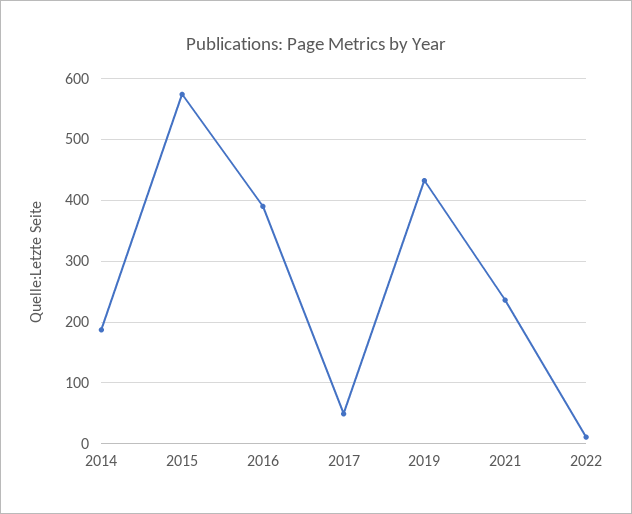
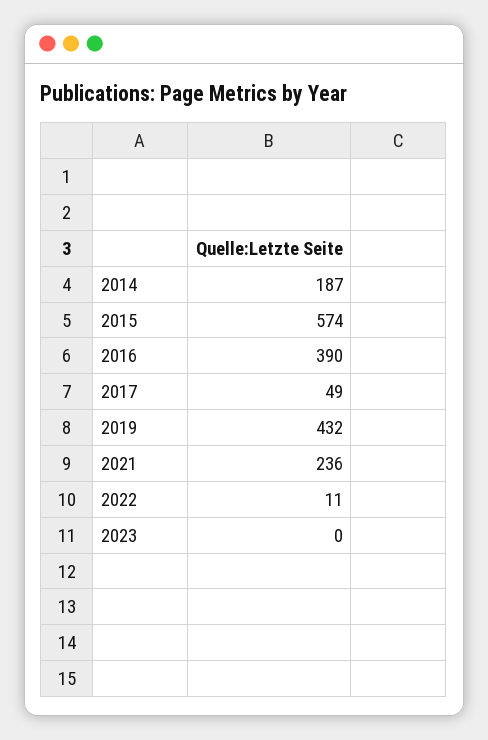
2023: none -> 0

